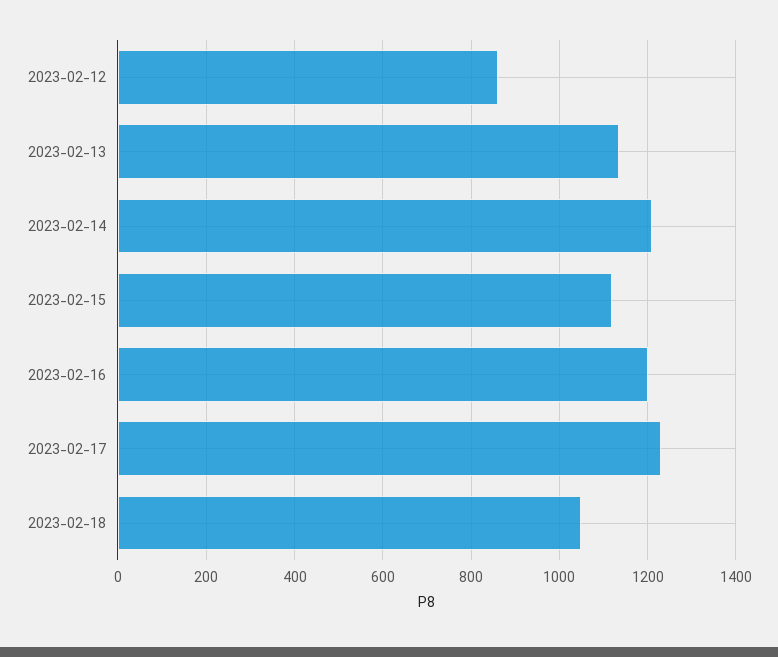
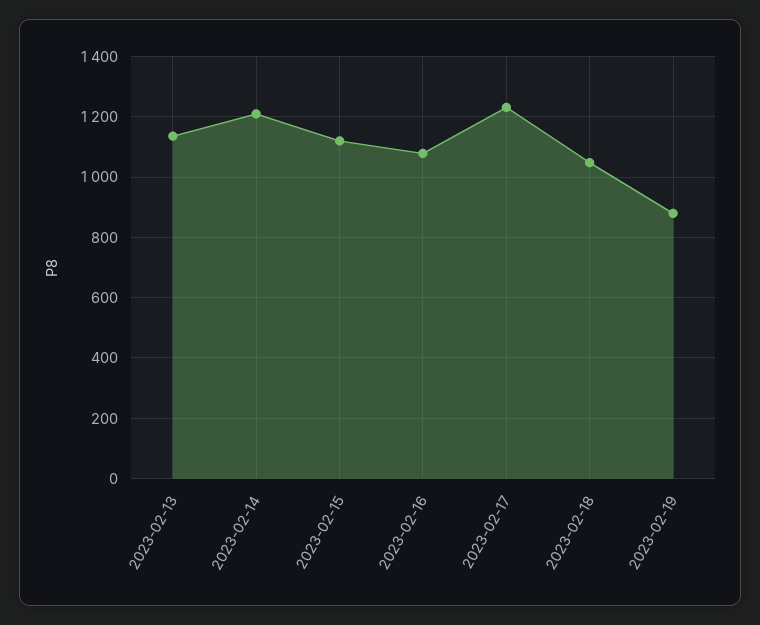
2023-02-12: 860 -> none
2023-02-16: 1200 -> 1080
2023-02-19: none -> 880

